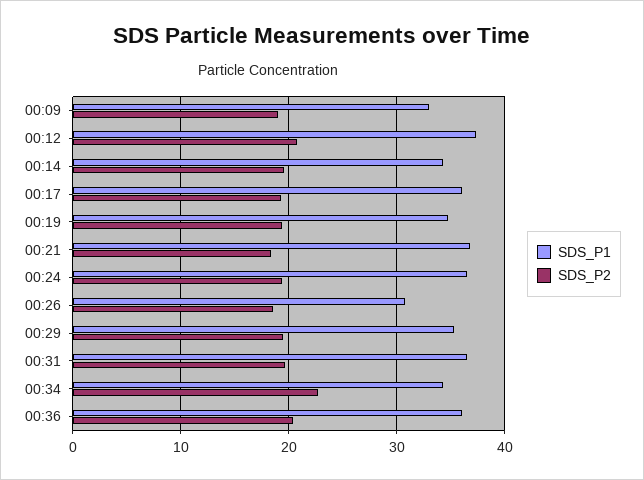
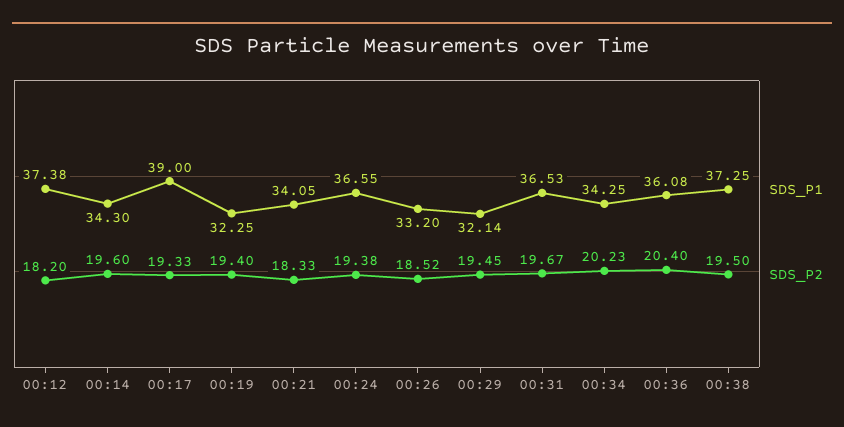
SDS_P1, 00:09: 33 -> none
SDS_P2, 00:09: 19 -> none
SDS_P2, 00:12: 21 -> 18.2
SDS_P1, 00:17: 36 -> 39
SDS_P1, 00:19: 35 -> 32.25
SDS_P1, 00:21: 37 -> 34.05
SDS_P1, 00:26: 31 -> 33.2
SDS_P1, 00:29: 35 -> 32.14
SDS_P2, 00:34: 23 -> 20.23
SDS_P1, 00:38: none -> 37.25
SDS_P2, 00:38: none -> 19.5

